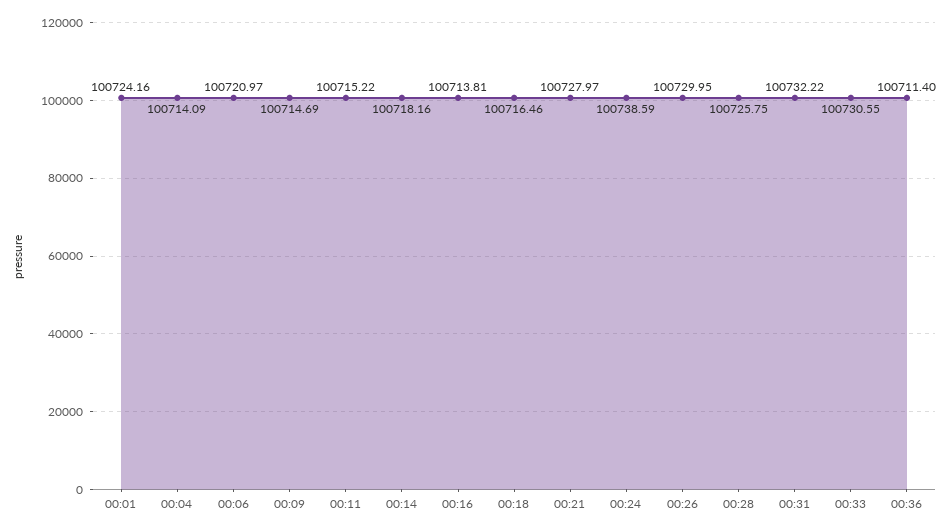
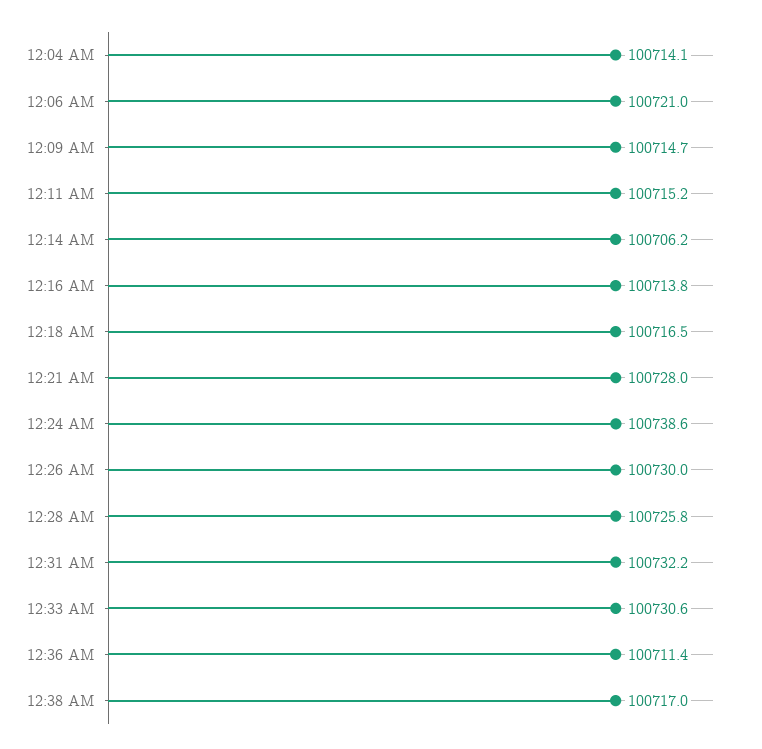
00:01: 100724.16 -> none
00:14: 100718.16 -> 100706.2
12:38 AM: none -> 100717

